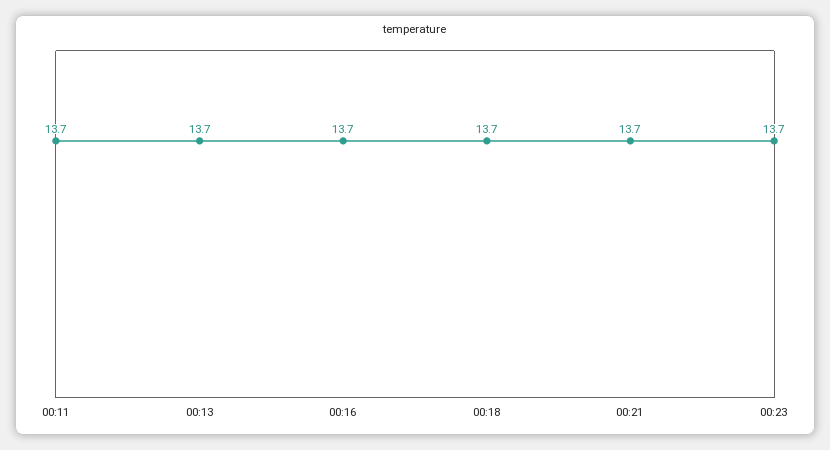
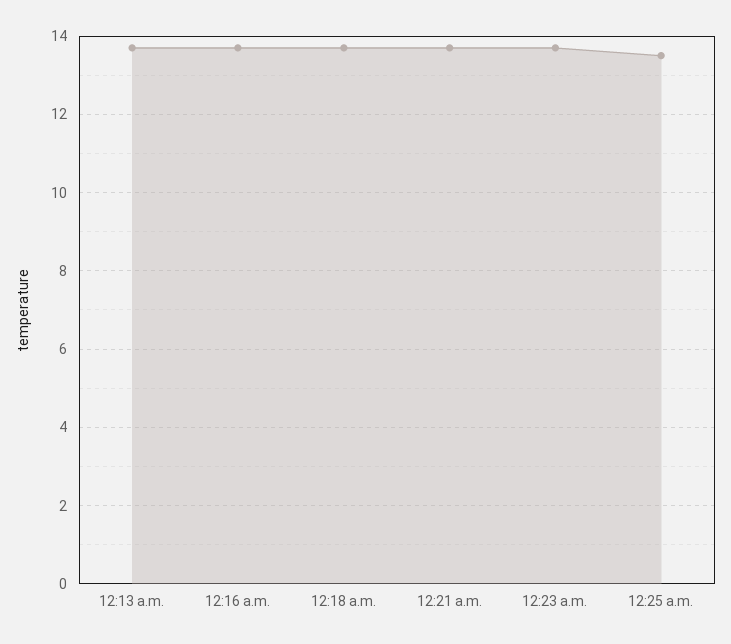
00:11: 13.7 -> none
12:25 a.m.: none -> 13.5

